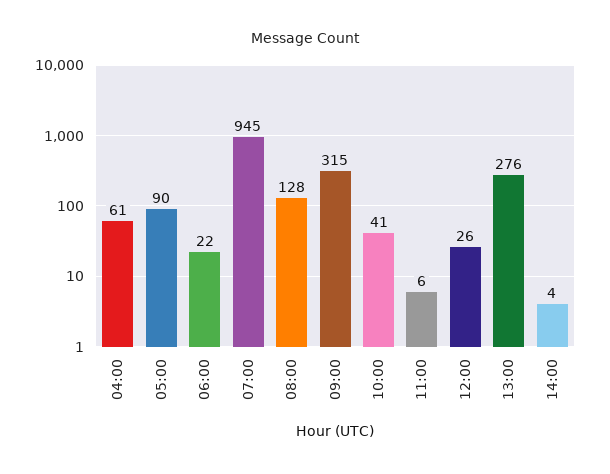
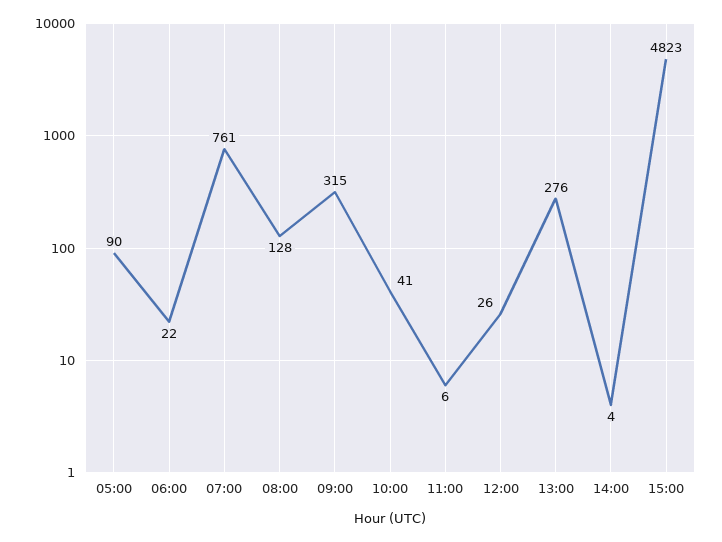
04:00: 61 -> none
07:00: 945 -> 761
15:00: none -> 4823

